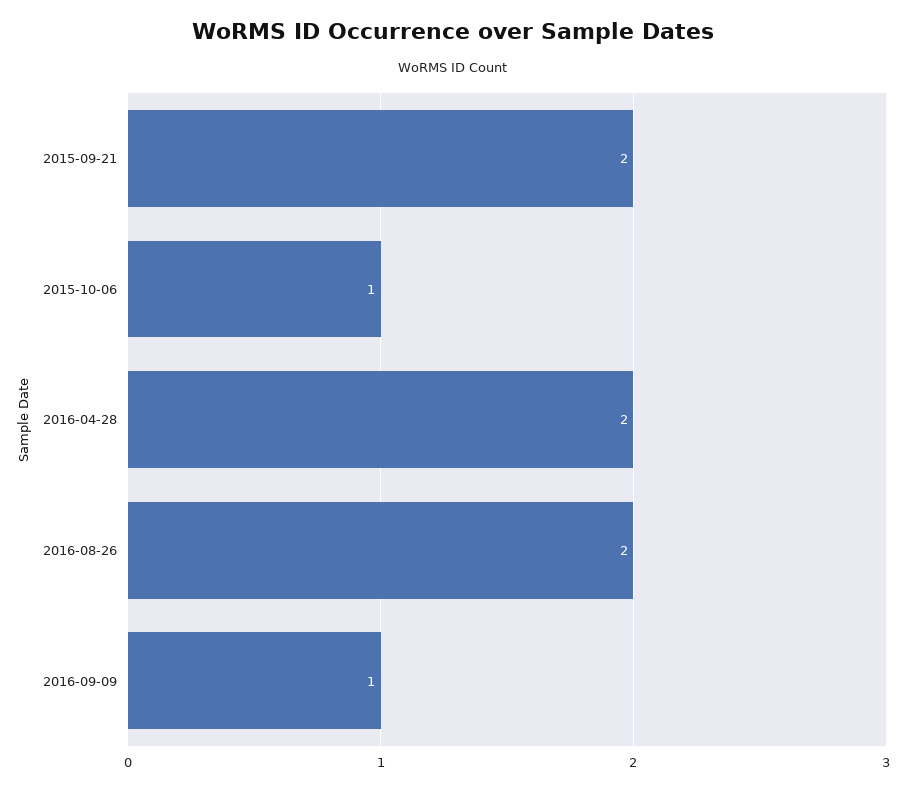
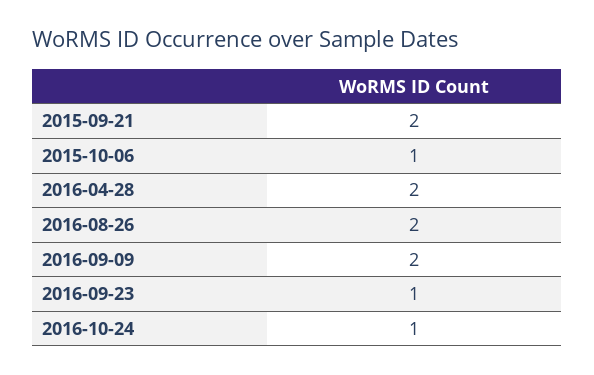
2016-09-09: 1 -> 2
2016-09-23: none -> 1
2016-10-24: none -> 1

